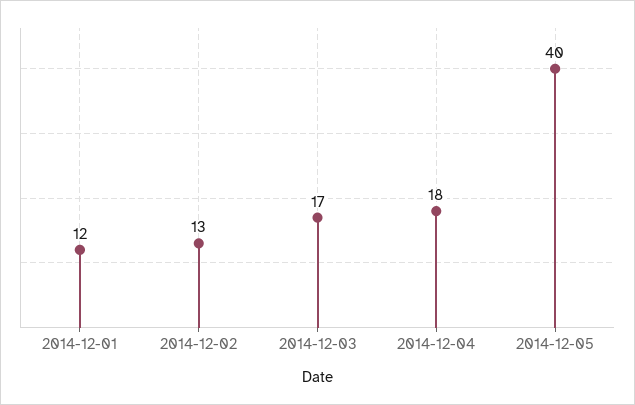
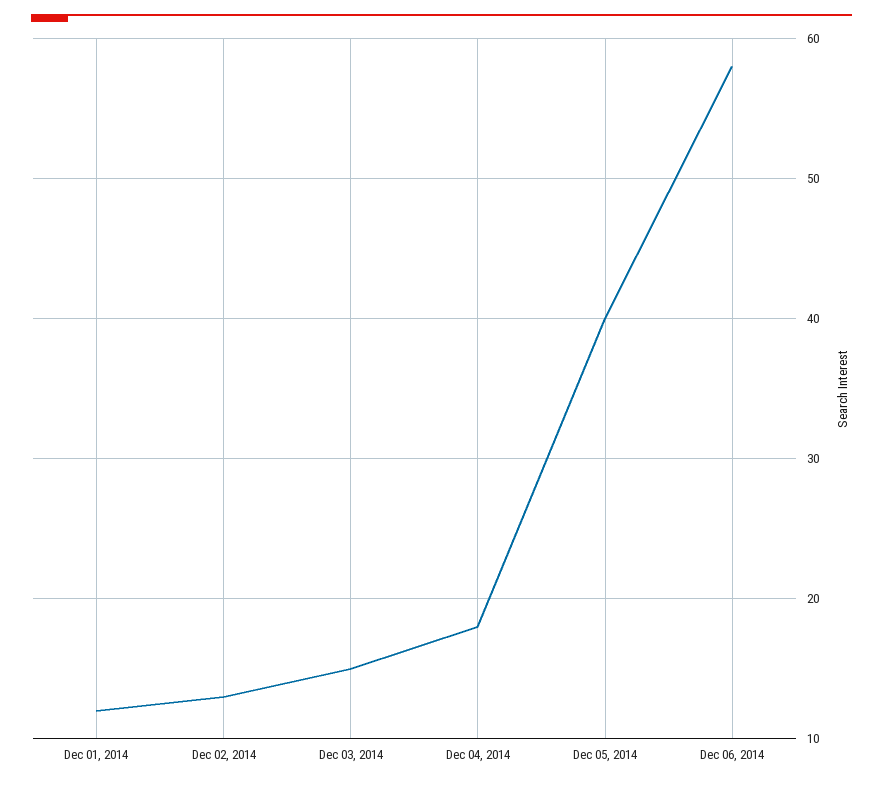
2014-12-03: 17 -> 15
Dec 06, 2014: none -> 58

